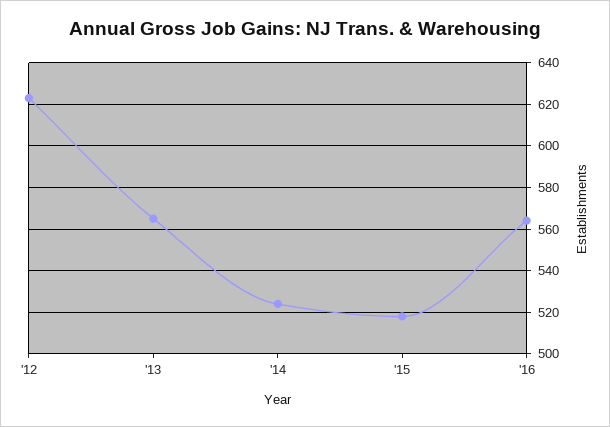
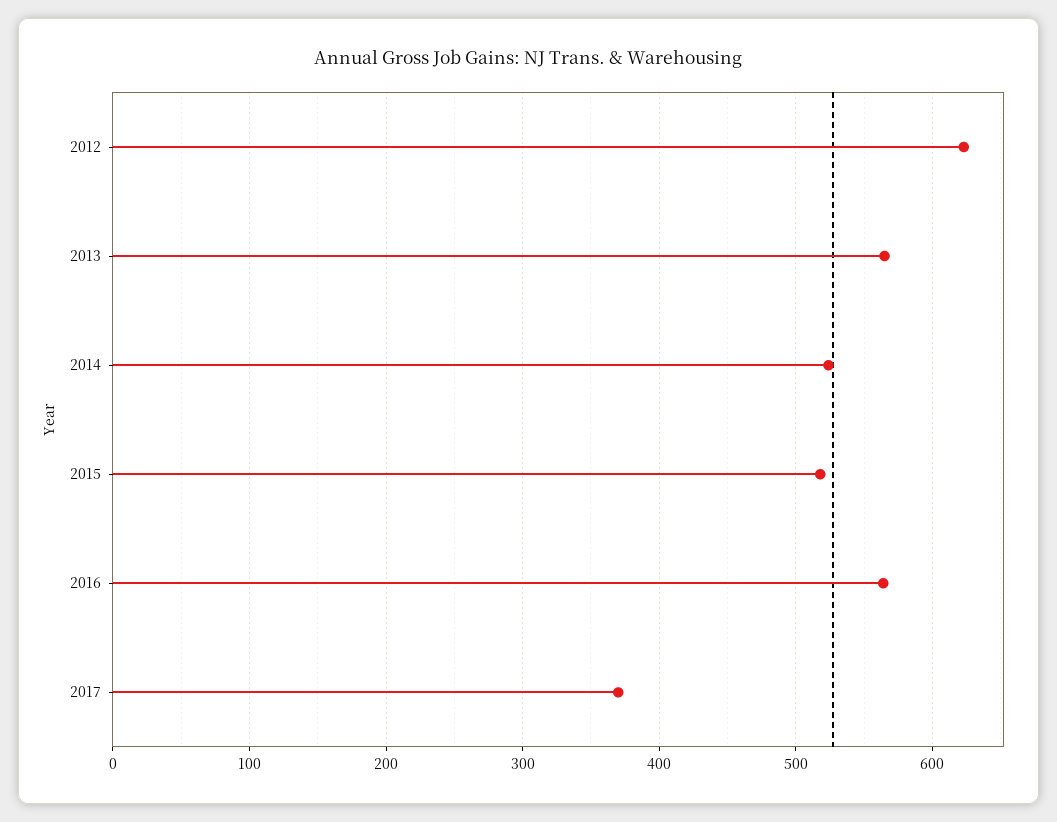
2017: none -> 370

